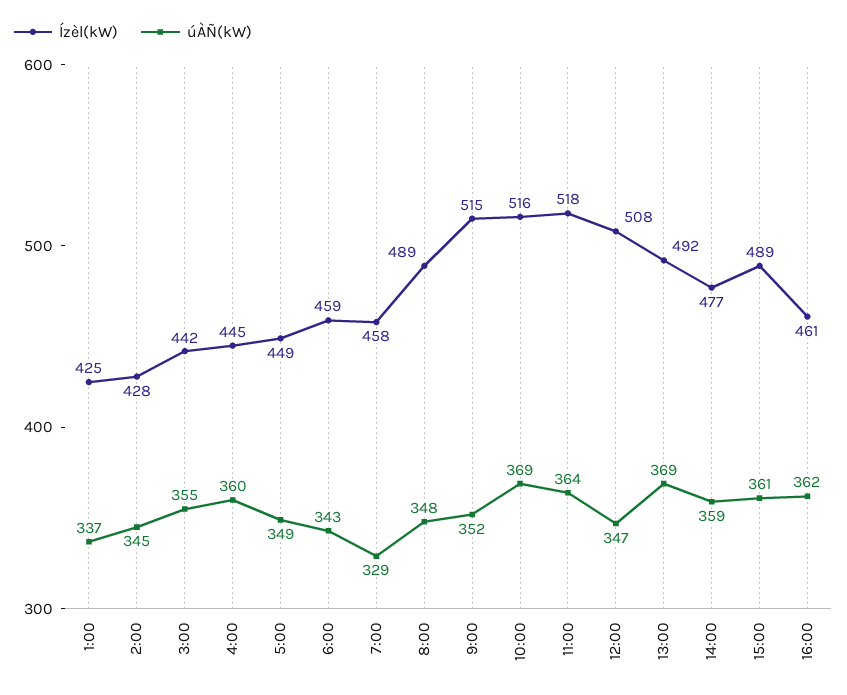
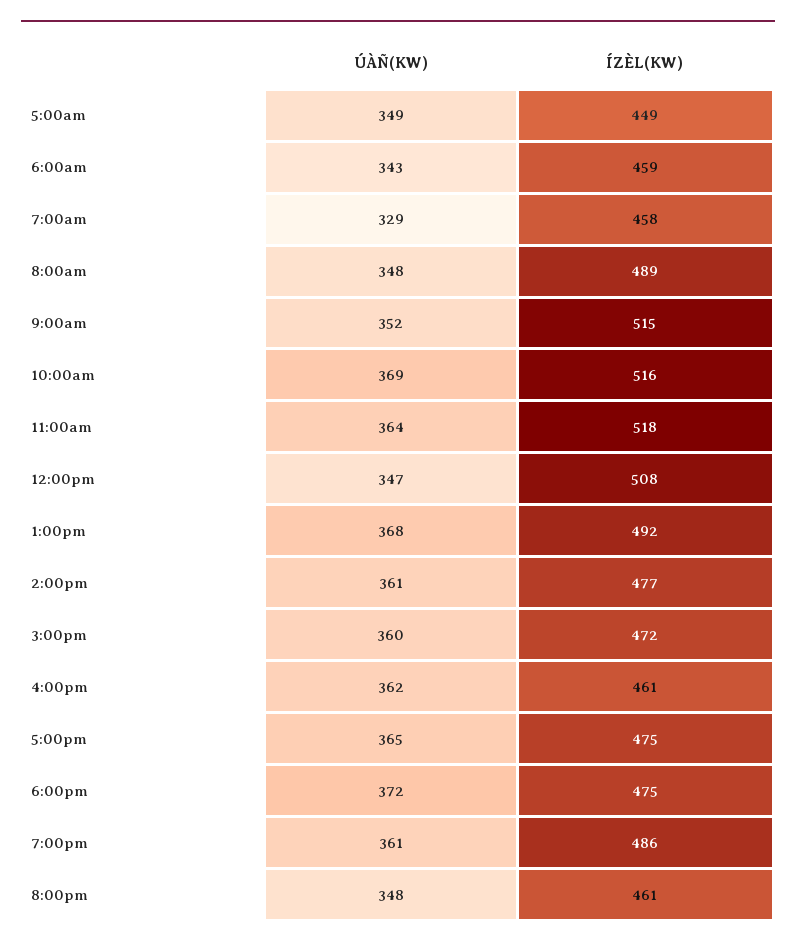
Ízèl(kW), 1:00: 425 -> none
úÀÑ(kW), 1:00: 337 -> none
Ízèl(kW), 2:00: 428 -> none
úÀÑ(kW), 2:00: 345 -> none
Ízèl(kW), 3:00: 442 -> none
úÀÑ(kW), 3:00: 355 -> none
Ízèl(kW), 4:00: 445 -> none
úÀÑ(kW), 4:00: 360 -> none
úÀÑ(kW), 13:00: 369 -> 368
úÀÑ(kW), 14:00: 359 -> 361
Ízèl(kW), 15:00: 489 -> 472
úÀÑ(kW), 15:00: 361 -> 360
úÀÑ(kW), 5:00pm: none -> 365
Ízèl(kW), 5:00pm: none -> 475
úÀÑ(kW), 6:00pm: none -> 372
Ízèl(kW), 6:00pm: none -> 475
úÀÑ(kW), 7:00pm: none -> 361
Ízèl(kW), 7:00pm: none -> 486
úÀÑ(kW), 8:00pm: none -> 348
Ízèl(kW), 8:00pm: none -> 461

